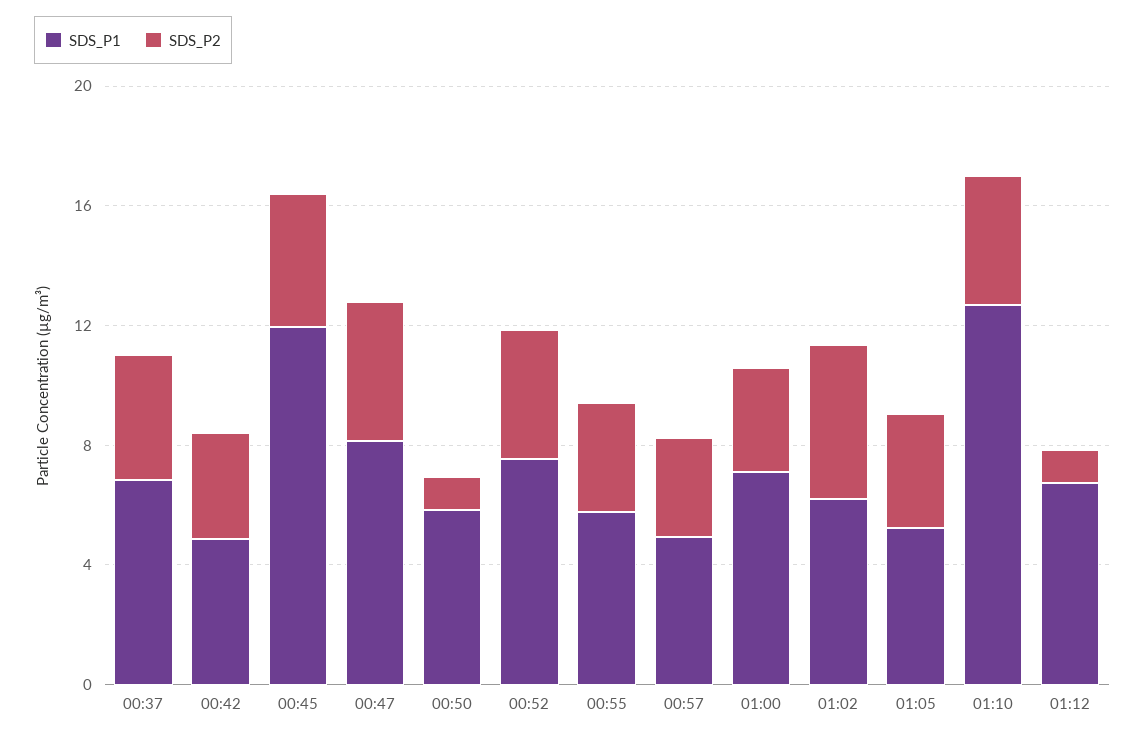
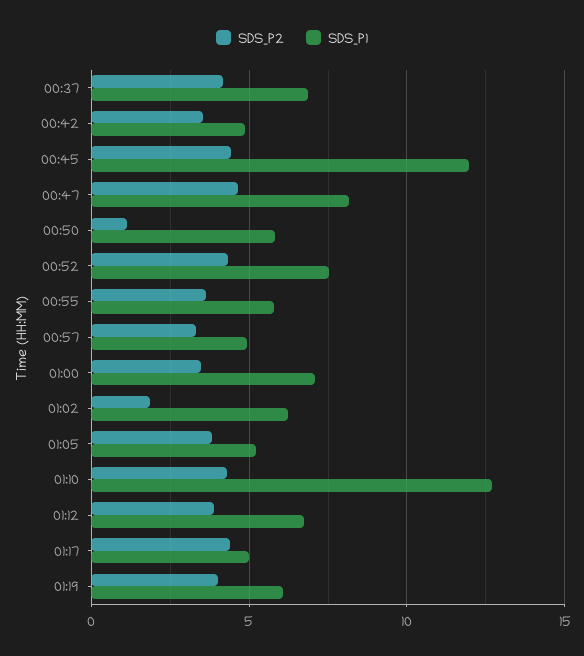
SDS_P2, 01:02: 5 -> 2
SDS_P2, 01:12: 1 -> 4
SDS_P2, 01:17: none -> 4.5
SDS_P1, 01:17: none -> 5
SDS_P2, 01:19: none -> 4
SDS_P1, 01:19: none -> 6

